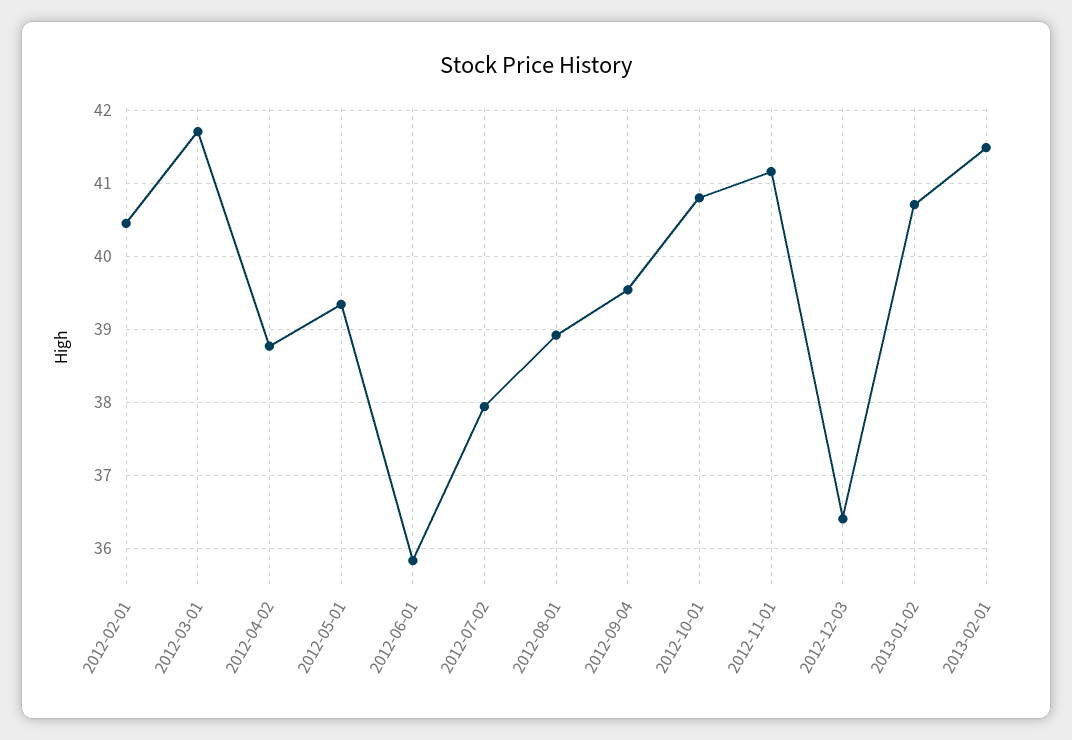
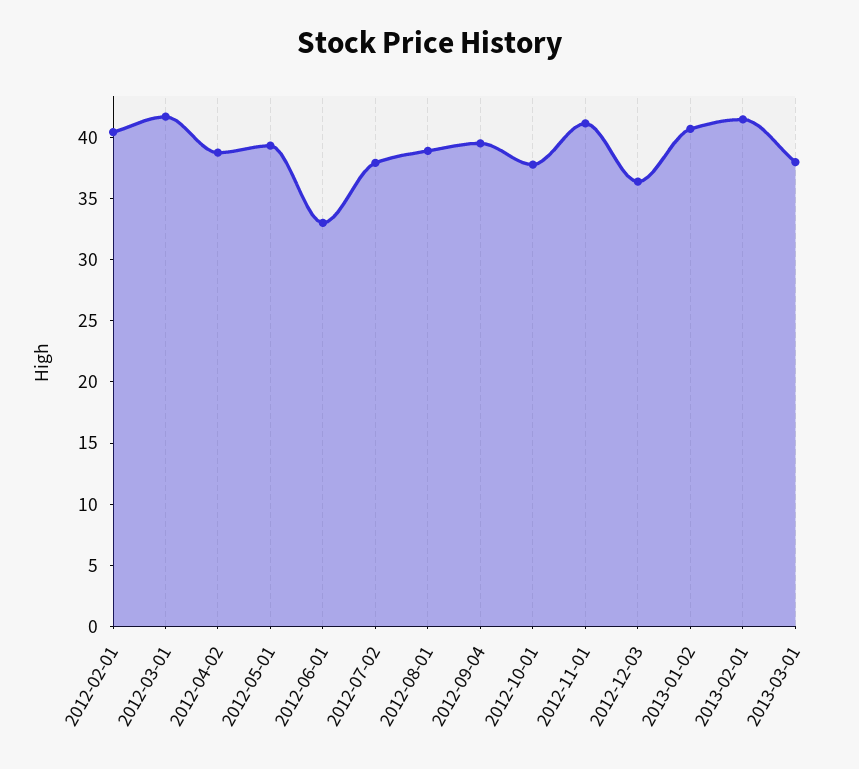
2012-06-01: 35.8 -> 33
2012-10-01: 40.8 -> 38
2013-03-01: none -> 38

